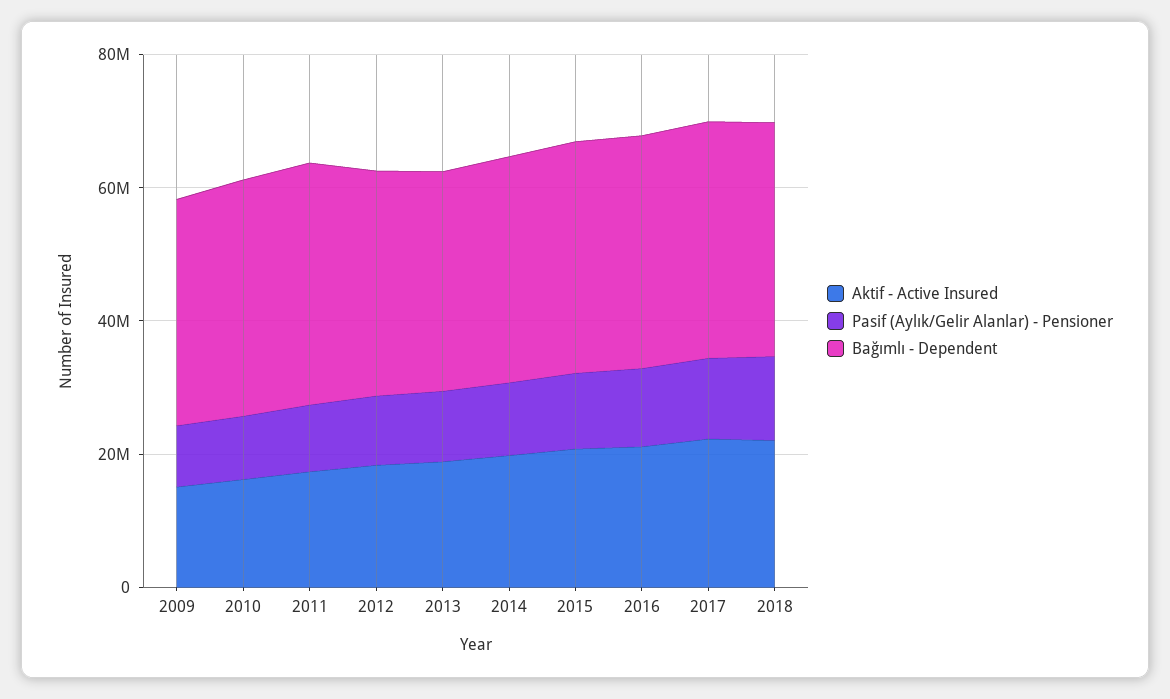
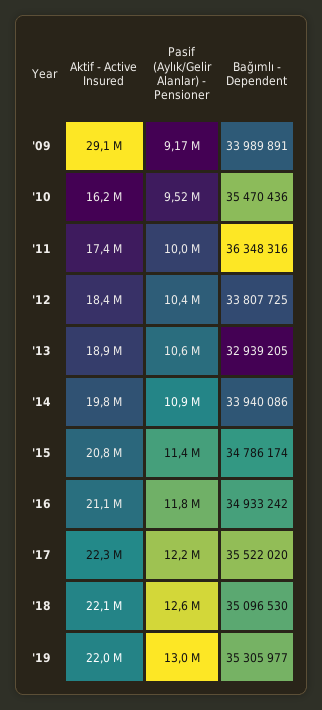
Aktif - Active Insured, 2009: 15000000 -> 29100000
Aktif - Active Insured, '19: none -> 22000000
Pasif (Aylık/Gelir Alanlar) - Pensioner, '19: none -> 13000000
Bağımlı - Dependent, '19: none -> 35305977

